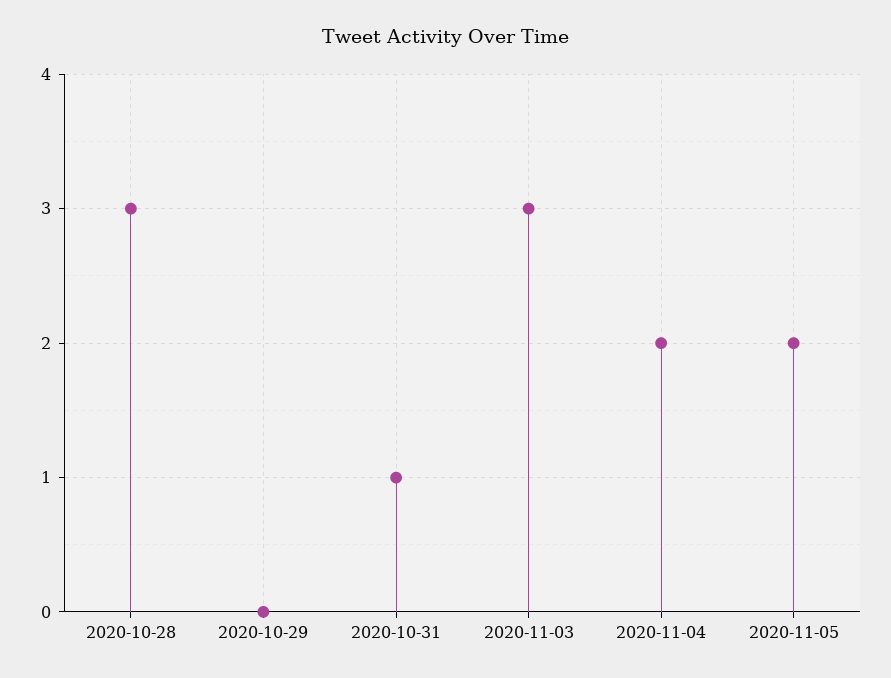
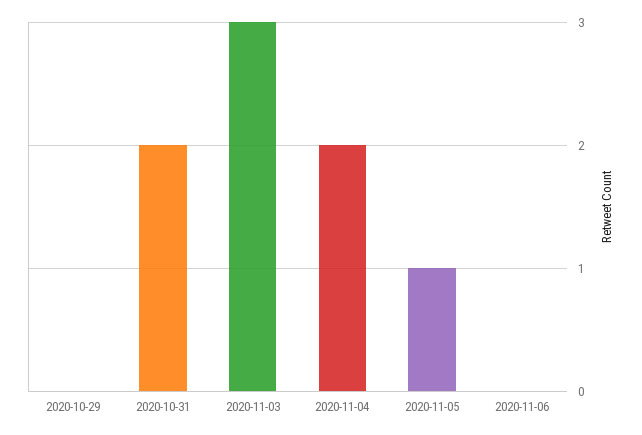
2020-10-28: 3 -> none
2020-10-31: 1 -> 2
2020-11-05: 2 -> 1
2020-11-06: none -> 0

